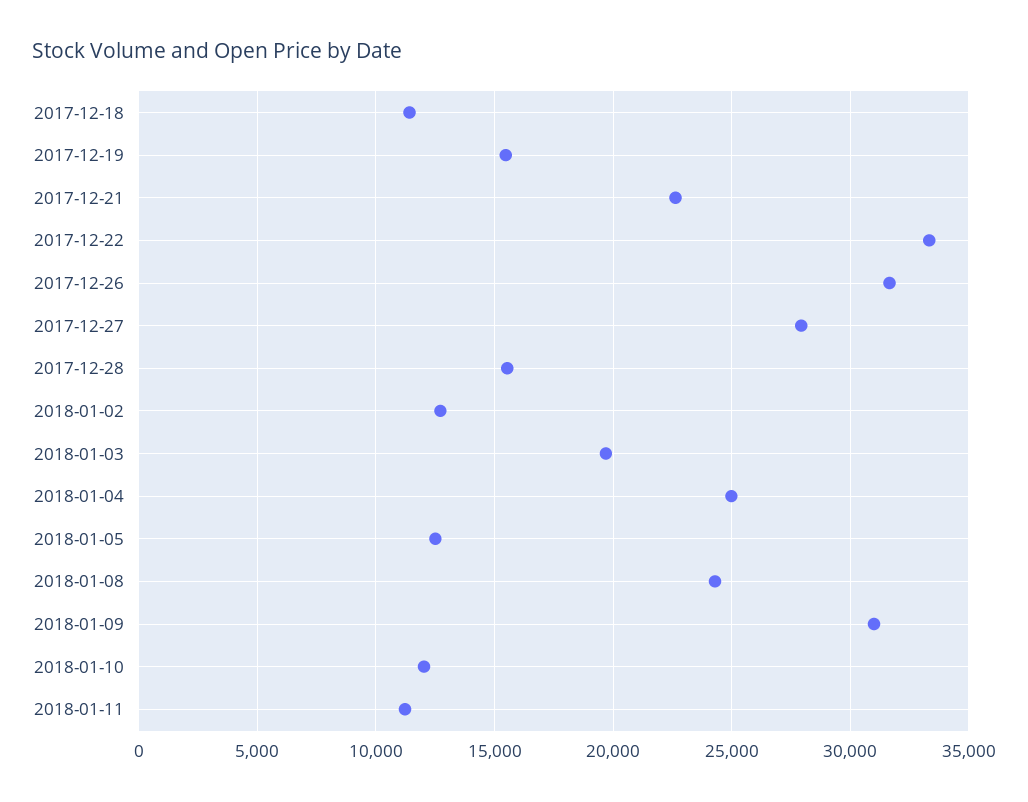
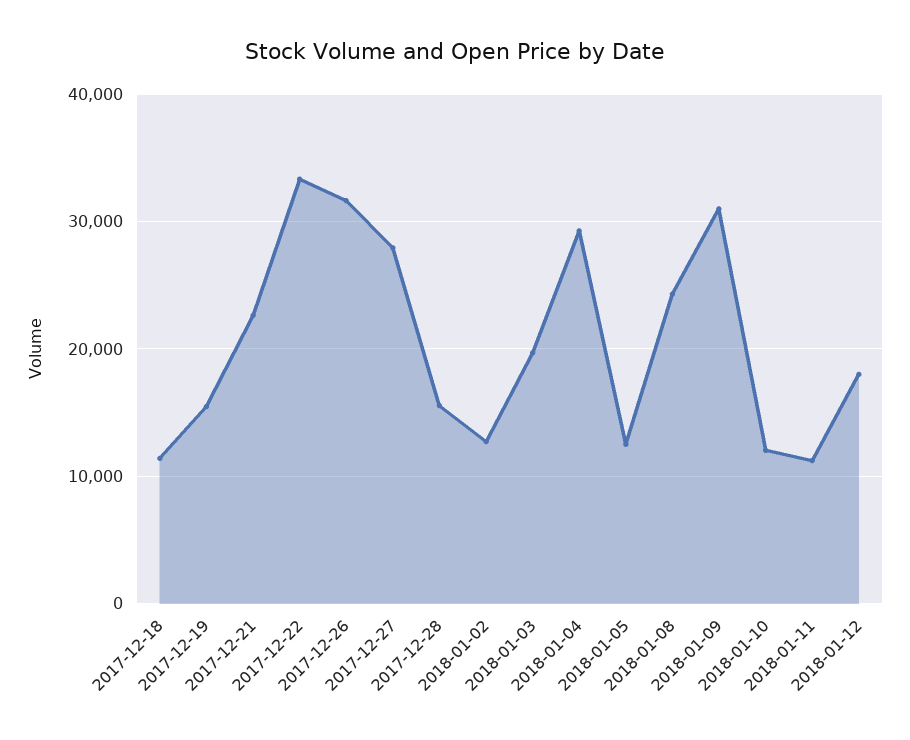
2018-01-04: 25000 -> 29000
2018-01-12: none -> 18000

